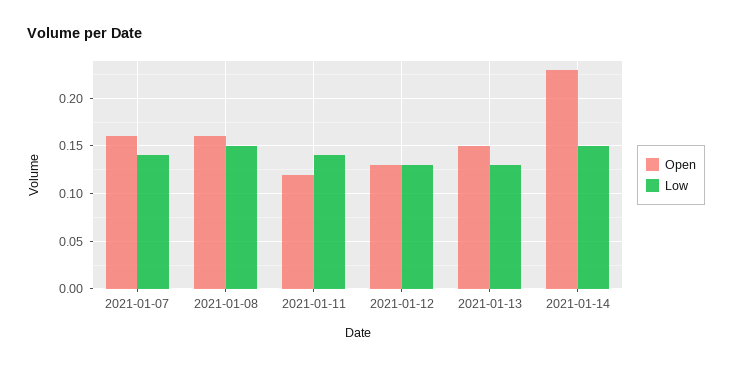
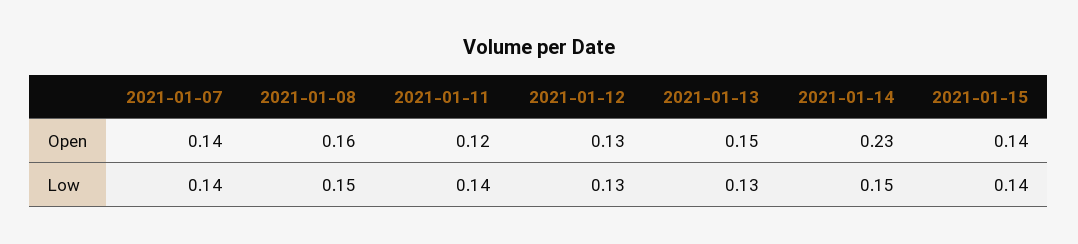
Open, 2021-01-07: 0.16 -> 0.14
Open, 2021-01-15: none -> 0.14
Low, 2021-01-15: none -> 0.14

